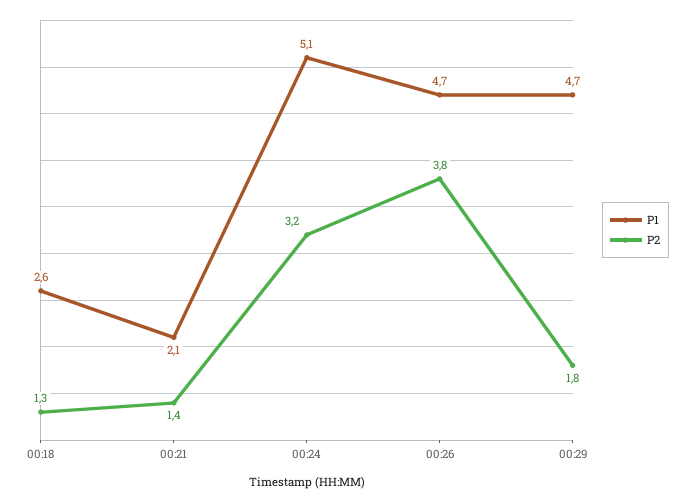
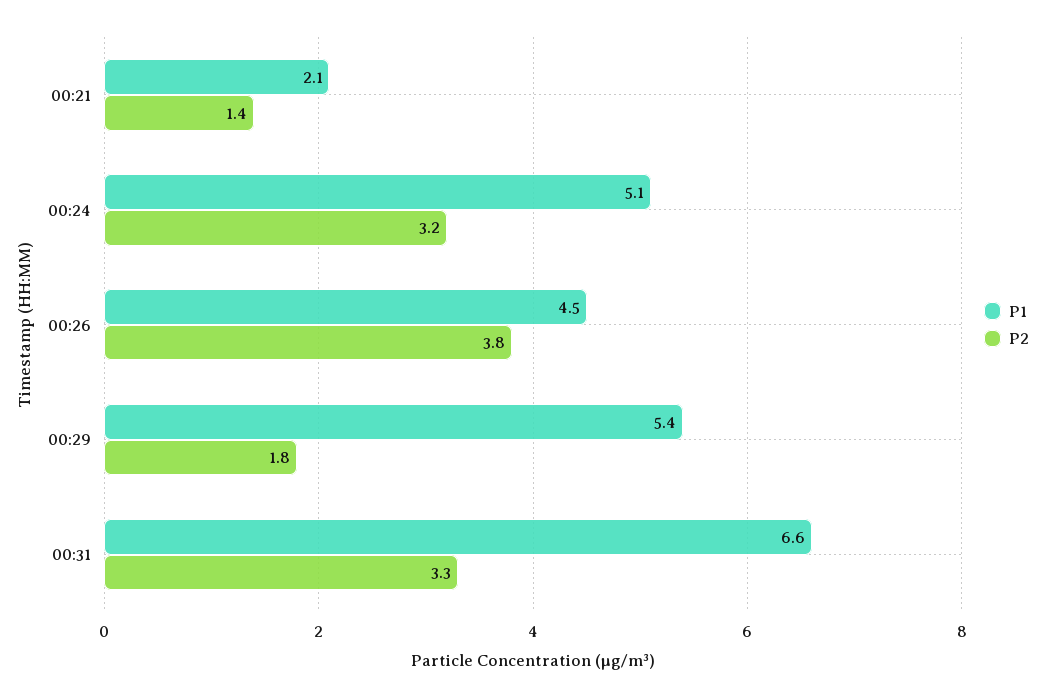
P1, 00:18: 2.6 -> none
P2, 00:18: 1.3 -> none
P1, 00:26: 4.7 -> 4.5
P1, 00:29: 4.7 -> 5.4
P1, 00:31: none -> 6.6
P2, 00:31: none -> 3.3

